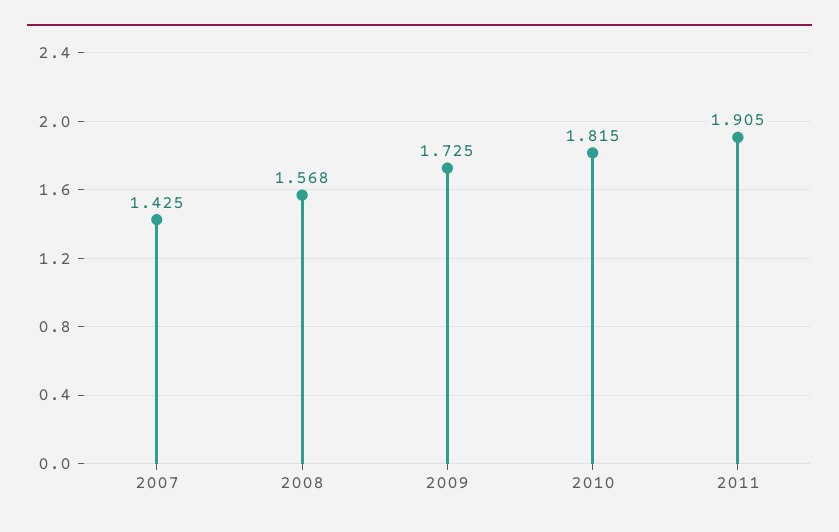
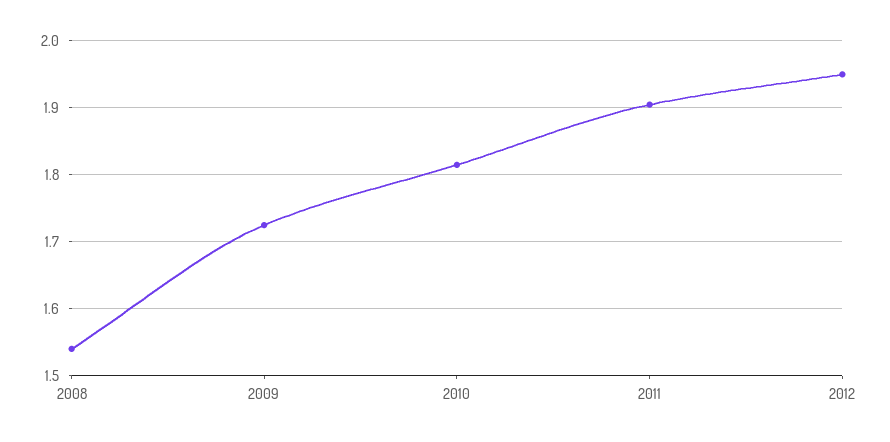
2007: 1.425 -> none
2008: 1.568 -> 1.54
2012: none -> 1.95

